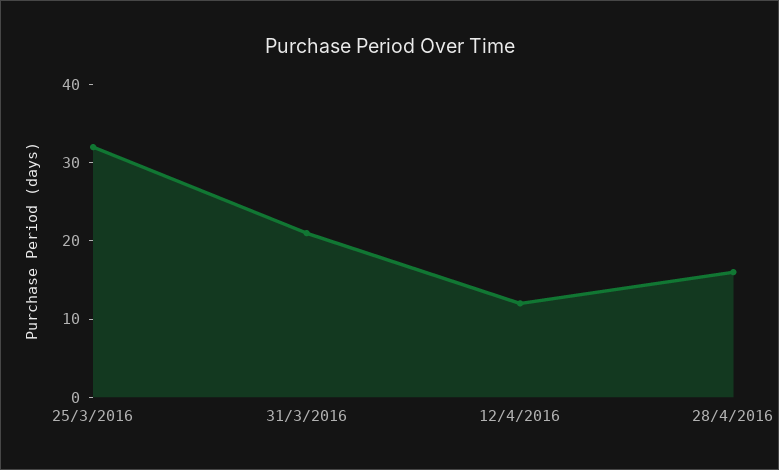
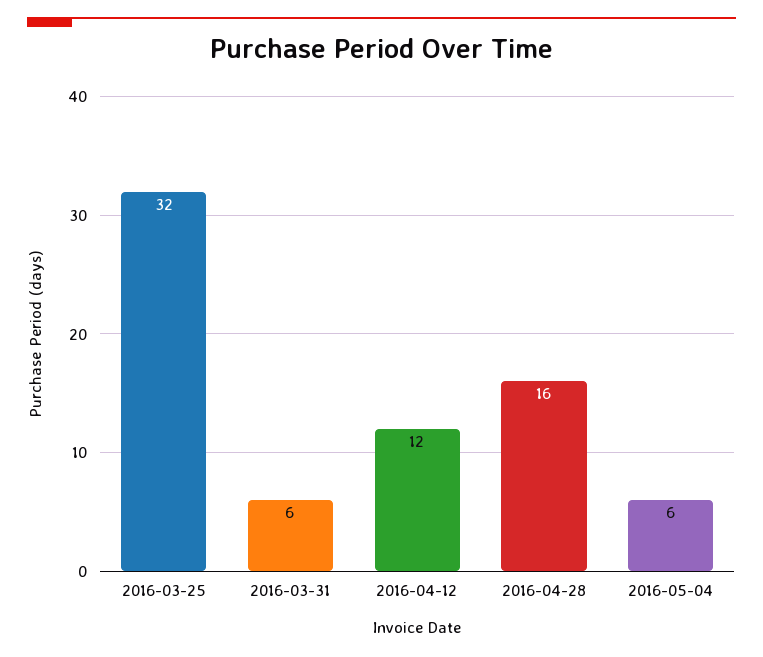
31/3/2016: 20 -> 6
2016-05-04: none -> 6

